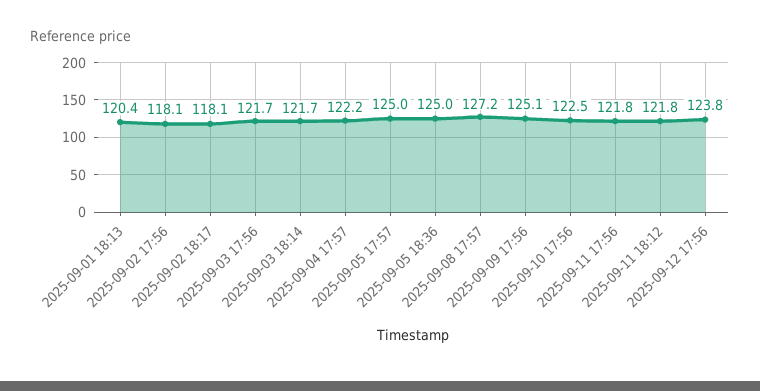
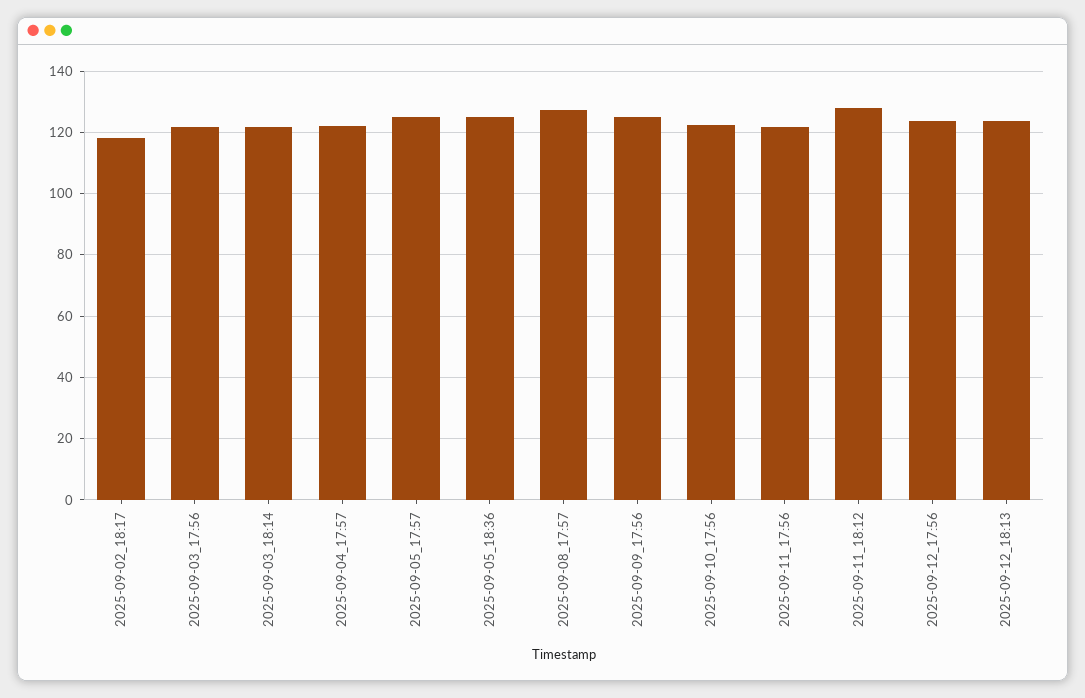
2025-09-01 18:13: 120.4 -> none
2025-09-02 17:56: 118.1 -> none
2025-09-11 18:12: 121.8 -> 128
2025-09-12_18:13: none -> 124

